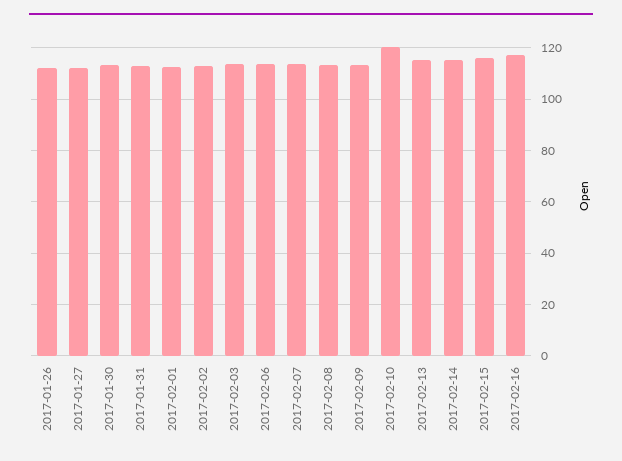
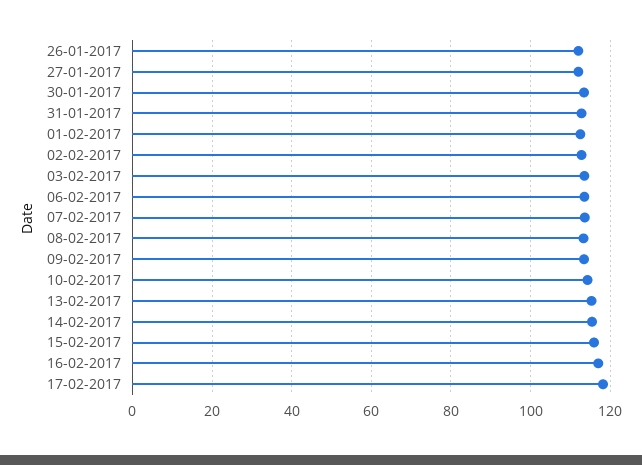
2017-02-10: 120 -> 114
17-02-2017: none -> 118

